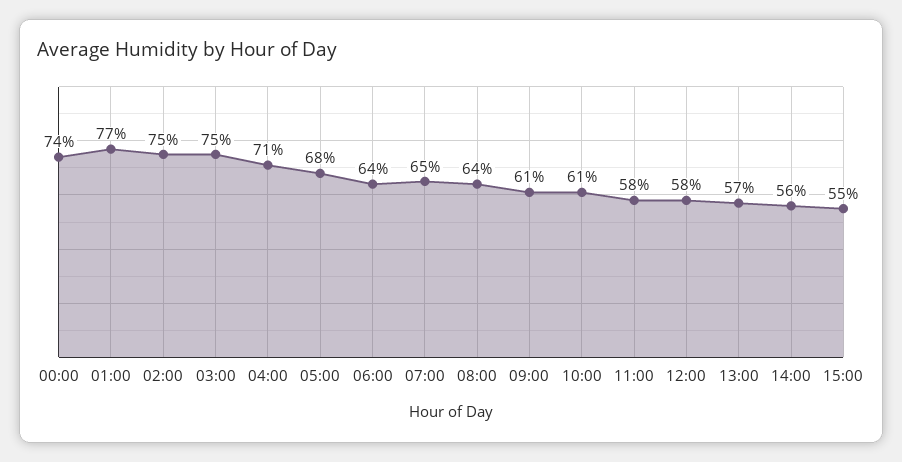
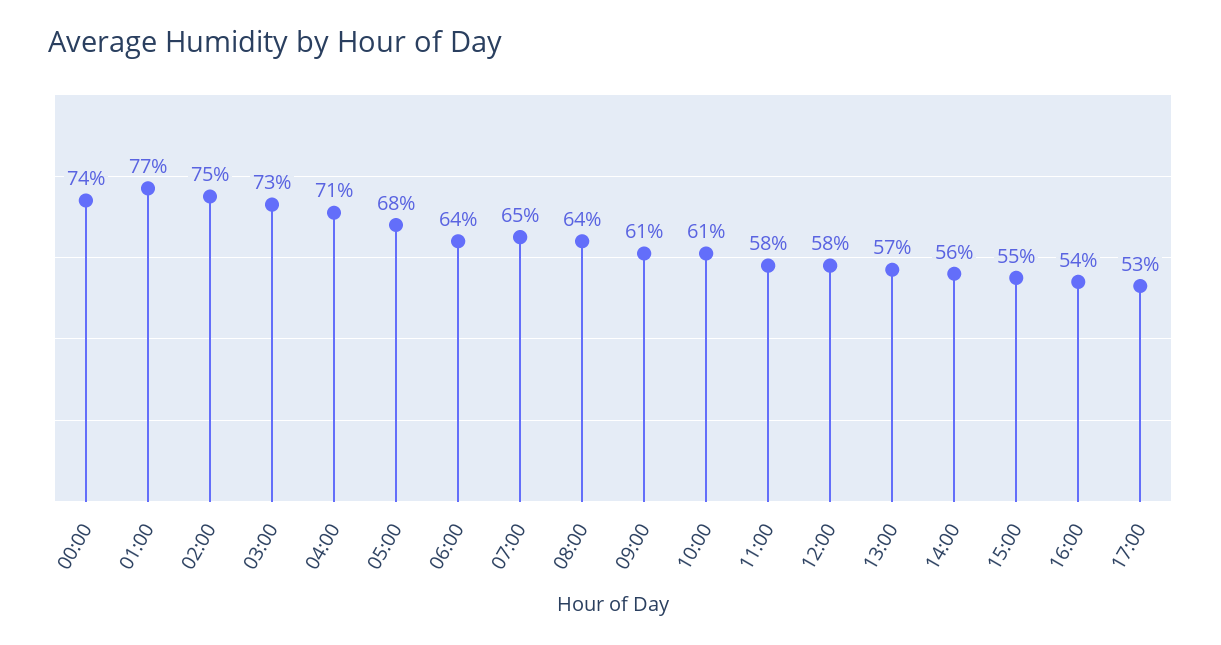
03:00: 75 -> 73
16:00: none -> 54
17:00: none -> 53

